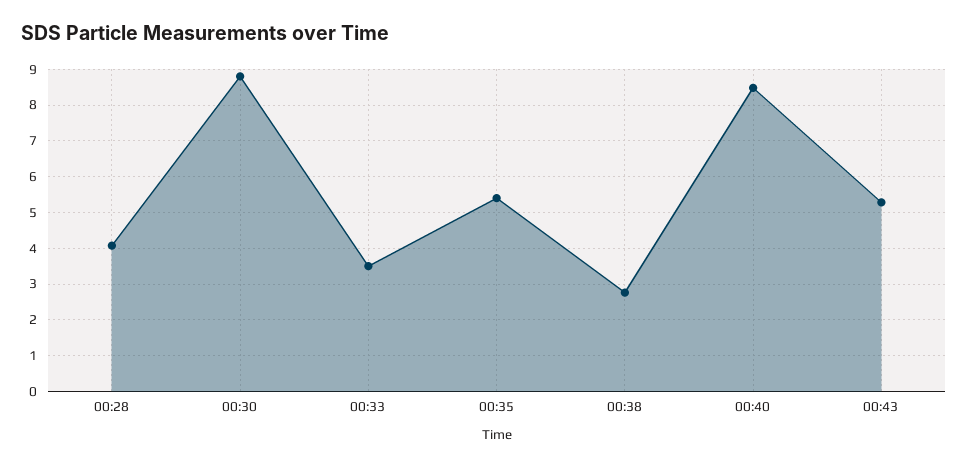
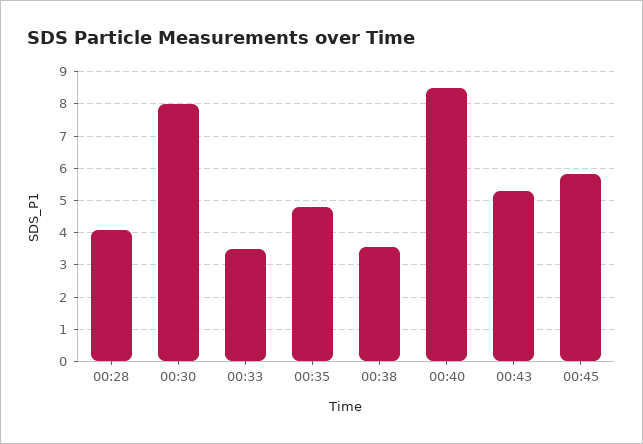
00:30: 8.8 -> 8
00:35: 5.4 -> 4.8
00:38: 2.8 -> 3.6
00:45: none -> 5.8

